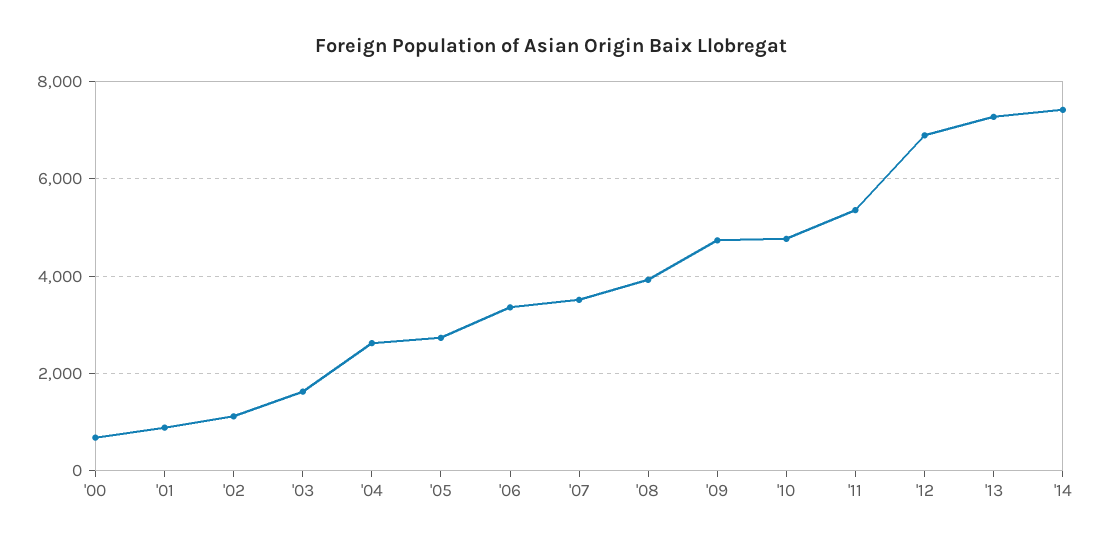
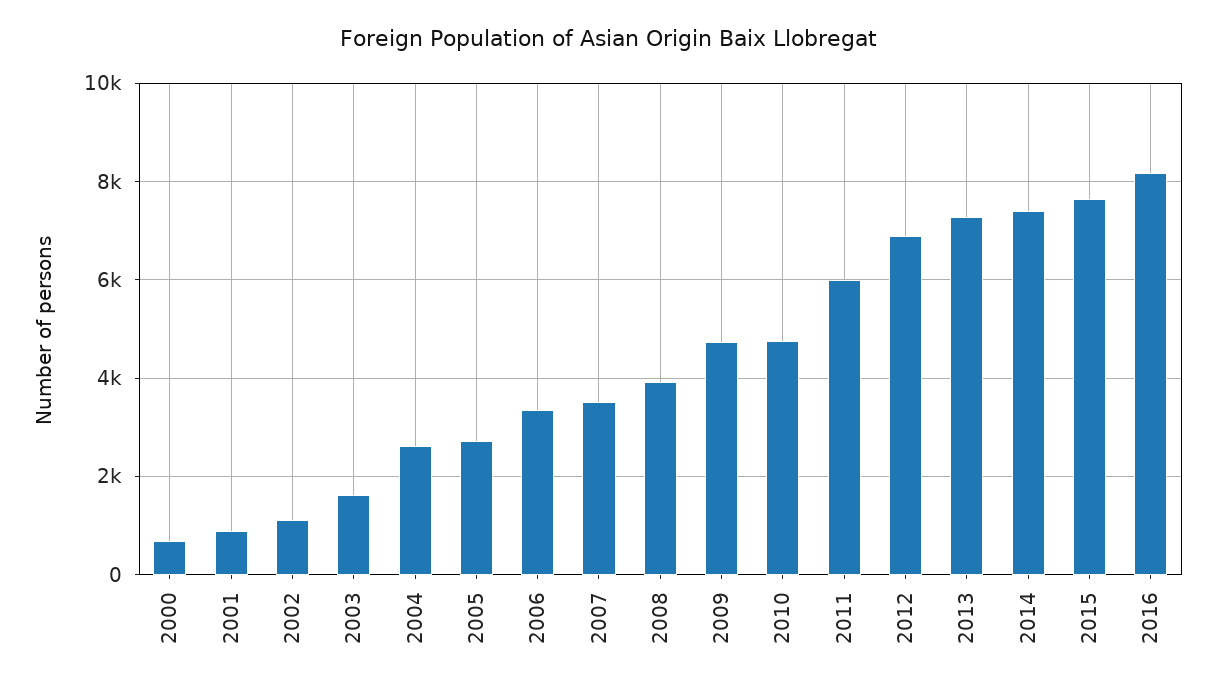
'11: 5400 -> 6000
2015: none -> 7600
2016: none -> 8200

